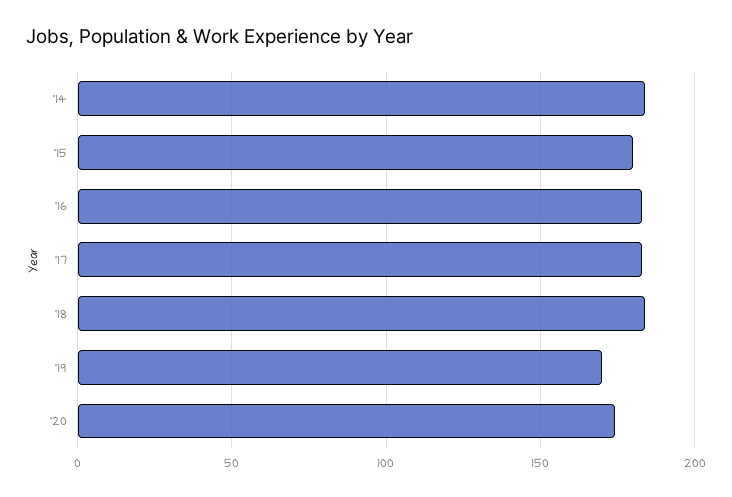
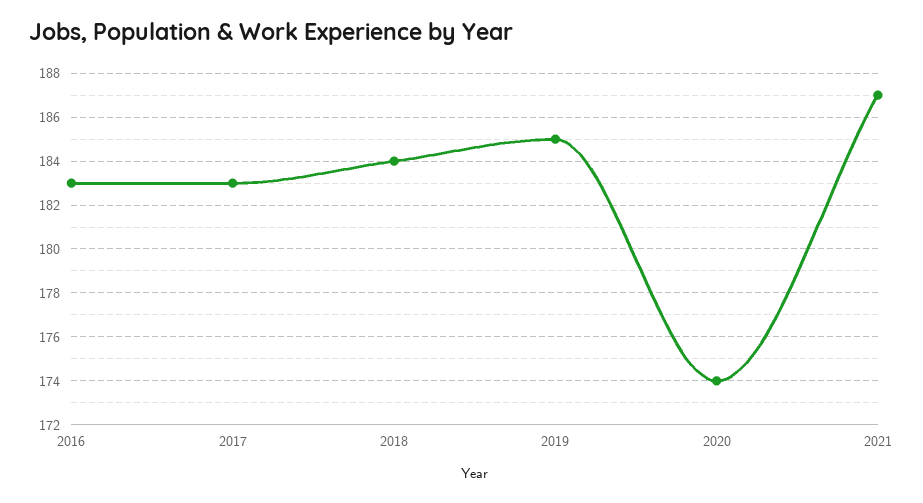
'14: 185 -> none
'15: 180 -> none
'19: 170 -> 185
2021: none -> 187

